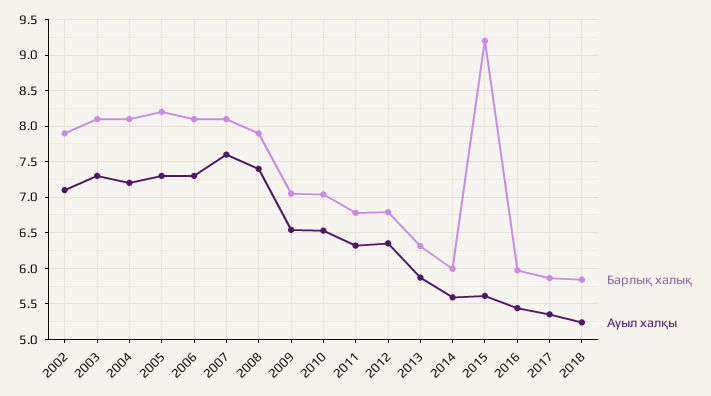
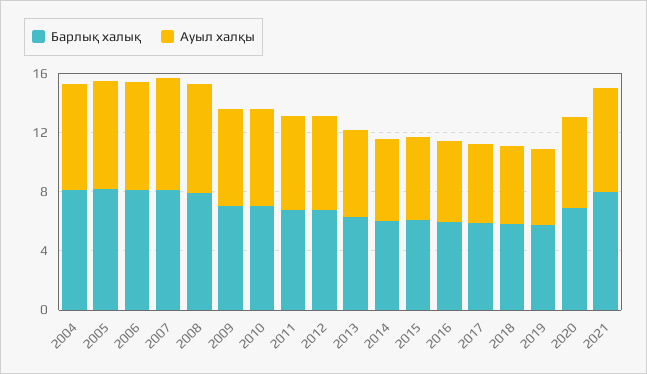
Барлық халық, 2002: 7.9 -> none
Ауыл халқы, 2002: 7.1 -> none
Барлық халық, 2003: 8.1 -> none
Ауыл халқы, 2003: 7.3 -> none
Барлық халық, 2015: 9.2 -> 6
Барлық халық, 2019: none -> 6
Ауыл халқы, 2019: none -> 5
Барлық халық, 2020: none -> 7
Ауыл халқы, 2020: none -> 6
Барлық халық, 2021: none -> 8
Ауыл халқы, 2021: none -> 7

